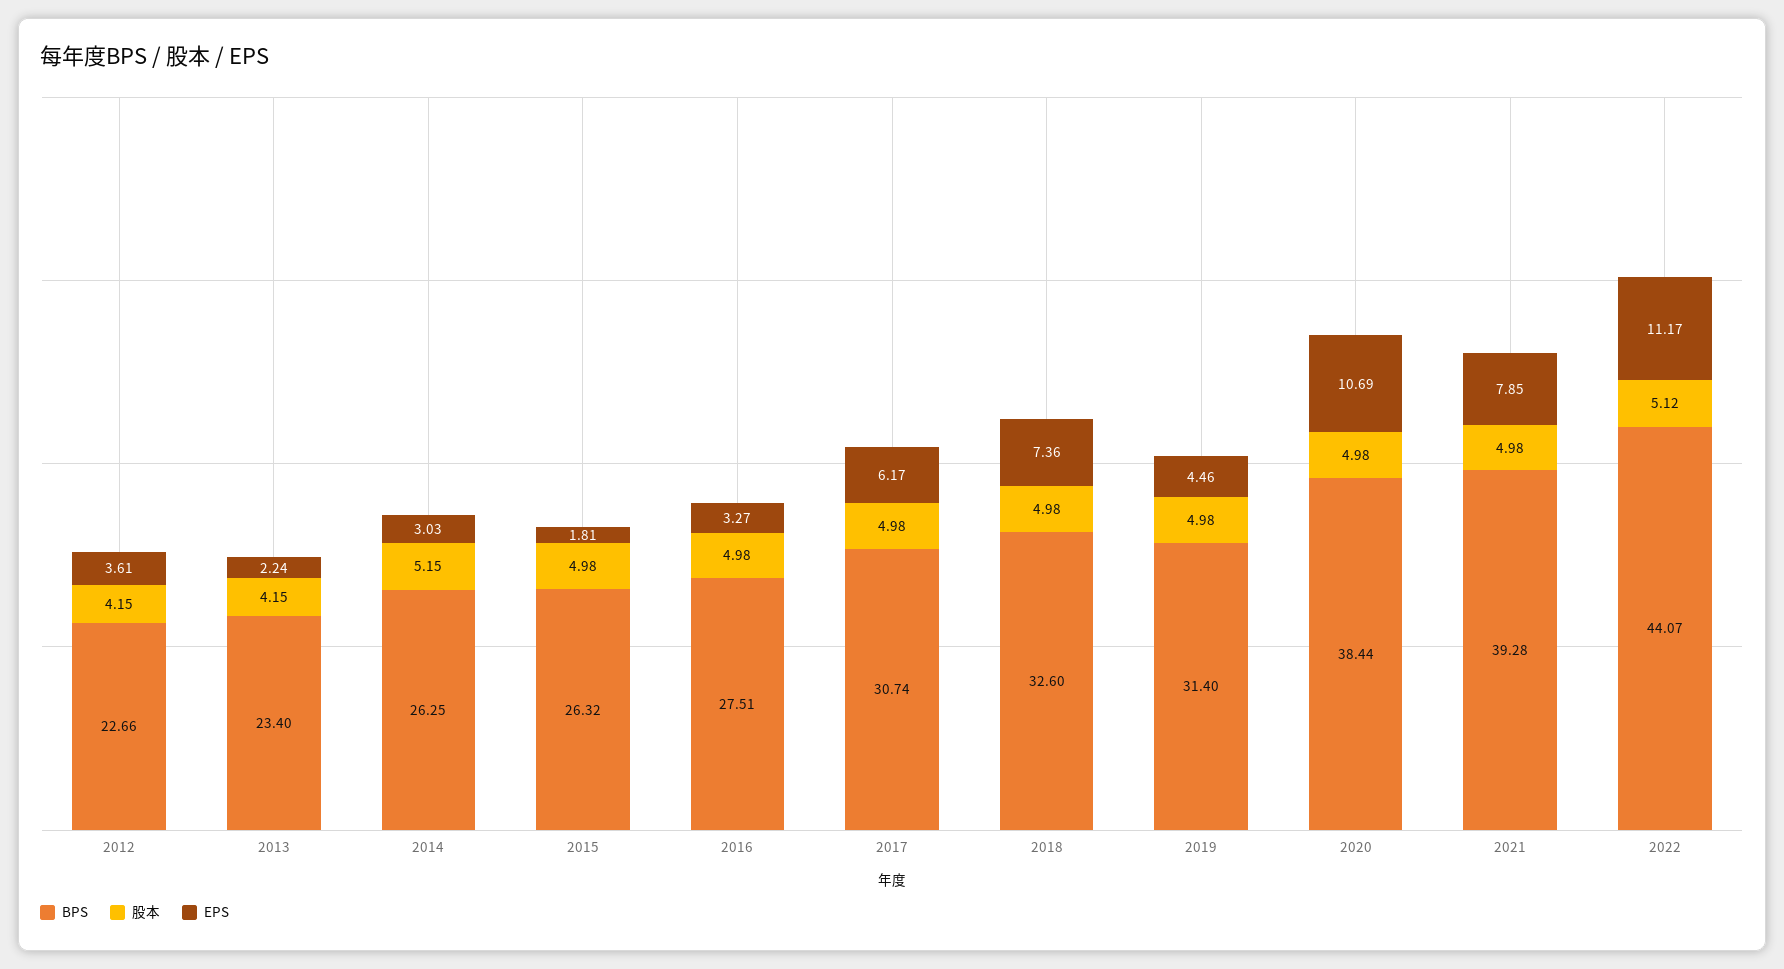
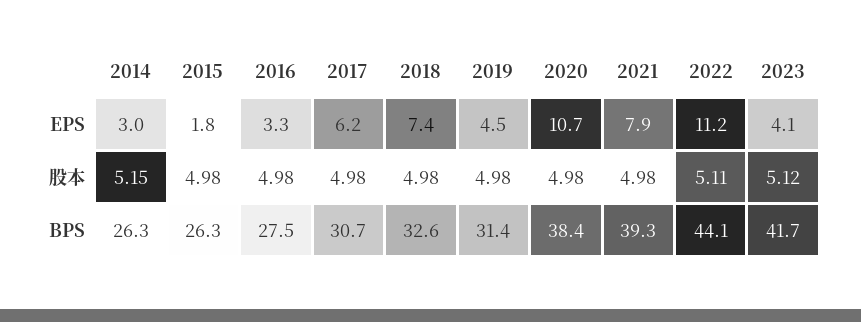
BPS, 2012: 22.66 -> none
股本, 2012: 4.15 -> none
EPS, 2012: 3.61 -> none
BPS, 2013: 23.4 -> none
股本, 2013: 4.15 -> none
EPS, 2013: 2.24 -> none
股本, 2022: 5.12 -> 5.11
EPS, 2023: none -> 4.1
股本, 2023: none -> 5.12
BPS, 2023: none -> 41.7

